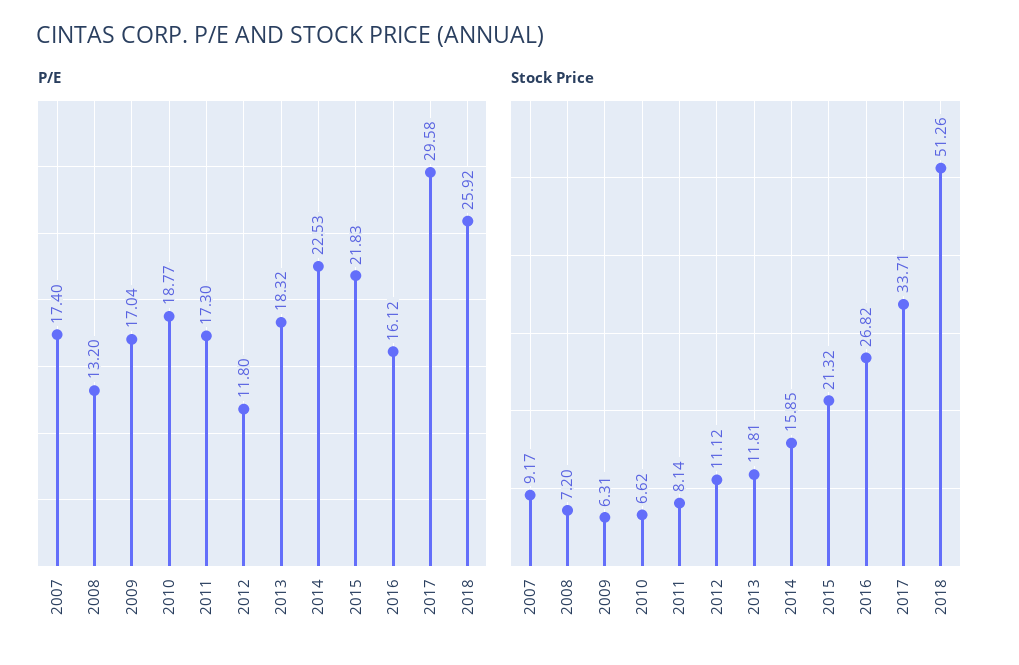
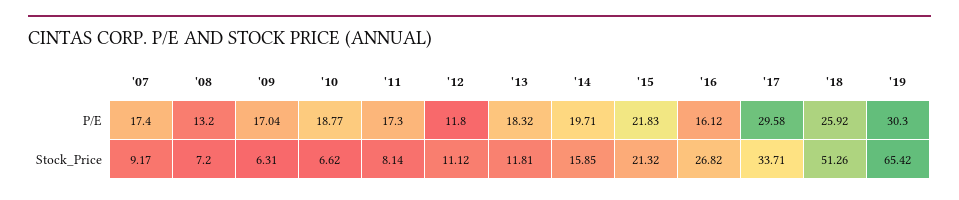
P/E, 2014: 22.53 -> 19.71
P/E, '19: none -> 30.3
Stock Price, '19: none -> 65.42

